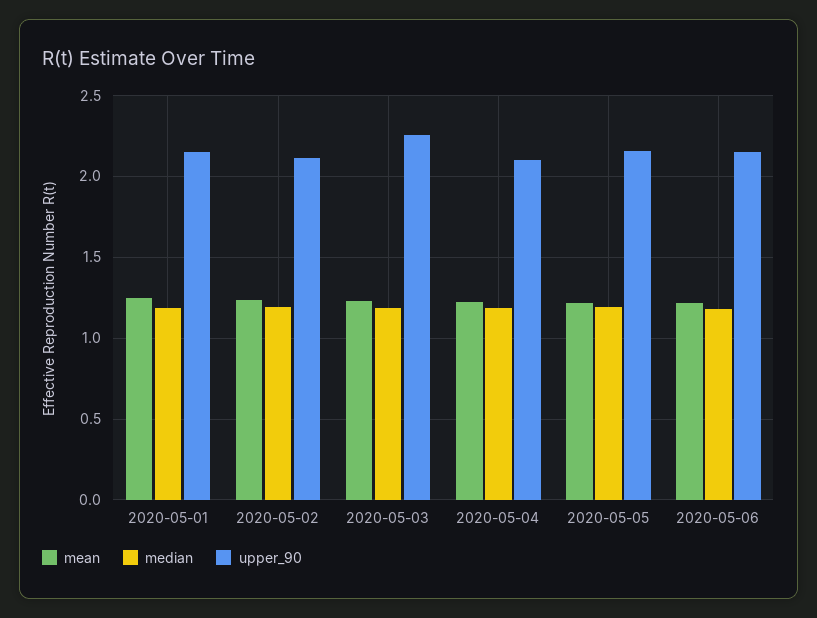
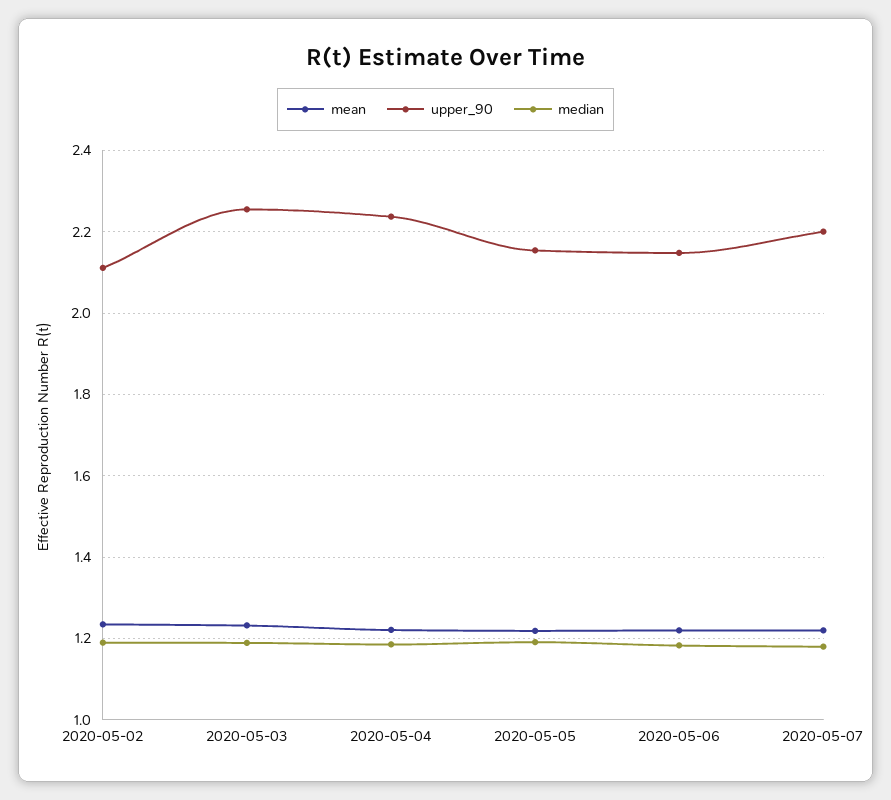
mean, 2020-05-01: 1.25 -> none
median, 2020-05-01: 1.2 -> none
upper_90, 2020-05-01: 2.15 -> none
upper_90, 2020-05-04: 2.1 -> 2.24
mean, 2020-05-07: none -> 1.22
upper_90, 2020-05-07: none -> 2.2
median, 2020-05-07: none -> 1.18

